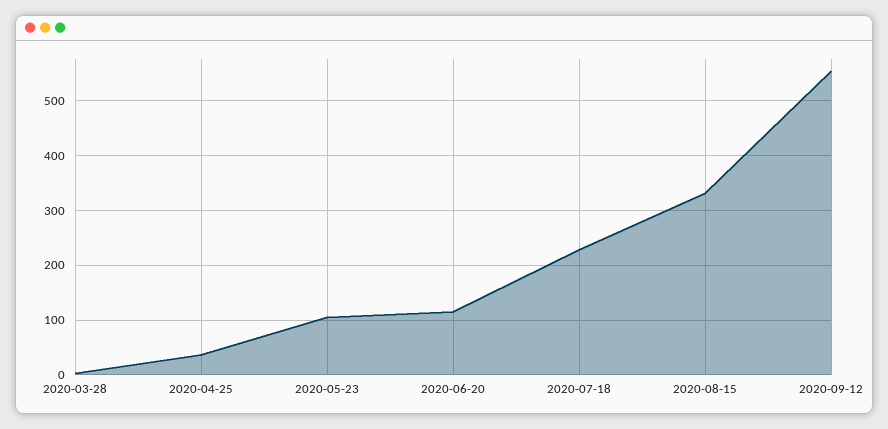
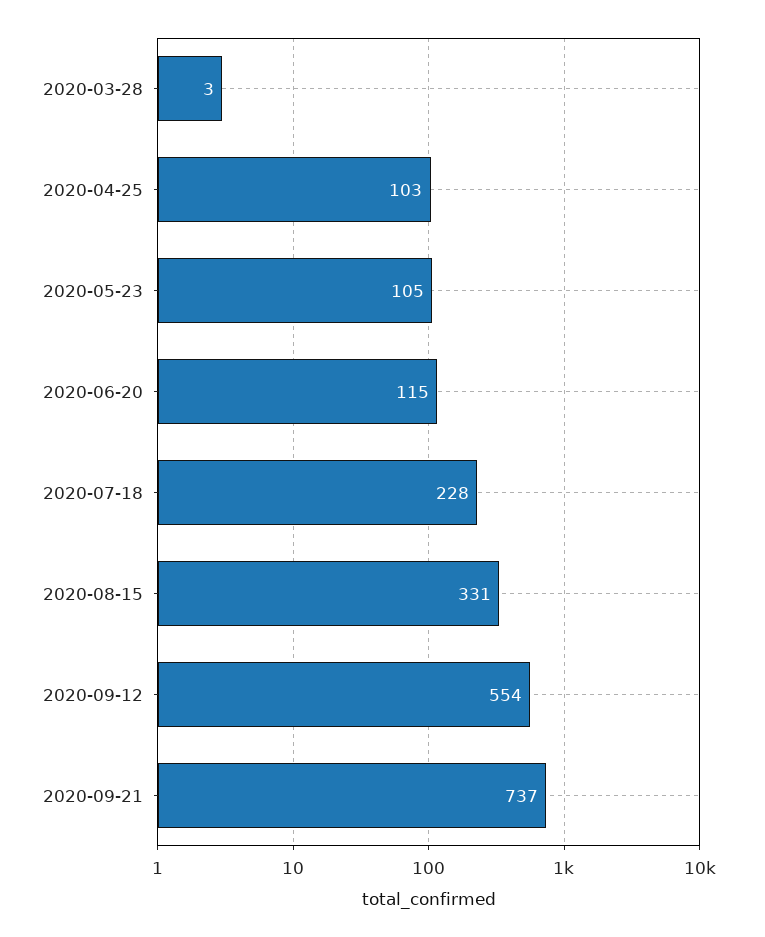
2020-04-25: 40 -> 103
2020-09-21: none -> 737

